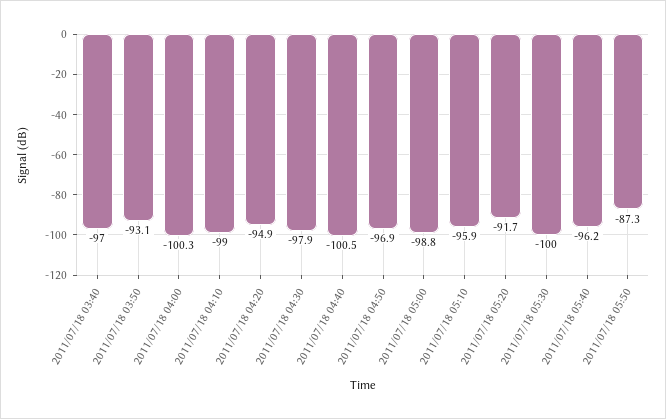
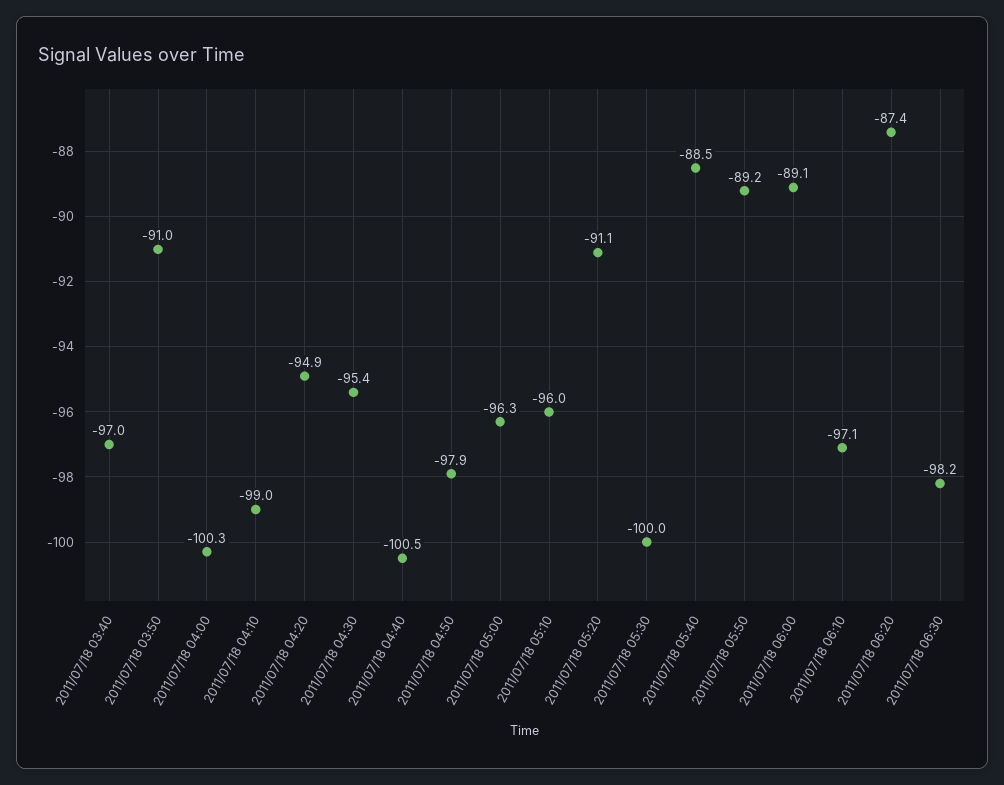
2011/07/18 03:50: -93.1 -> -91
2011/07/18 04:30: -97.9 -> -95.4
2011/07/18 04:50: -96.9 -> -97.9
2011/07/18 05:00: -98.8 -> -96.3
2011/07/18 05:10: -95.9 -> -96
2011/07/18 05:20: -91.7 -> -91.1
2011/07/18 05:40: -96.2 -> -88.5
2011/07/18 05:50: -87.3 -> -89.2
2011/07/18 06:00: none -> -89.1
2011/07/18 06:10: none -> -97.1
2011/07/18 06:20: none -> -87.4
2011/07/18 06:30: none -> -98.2

